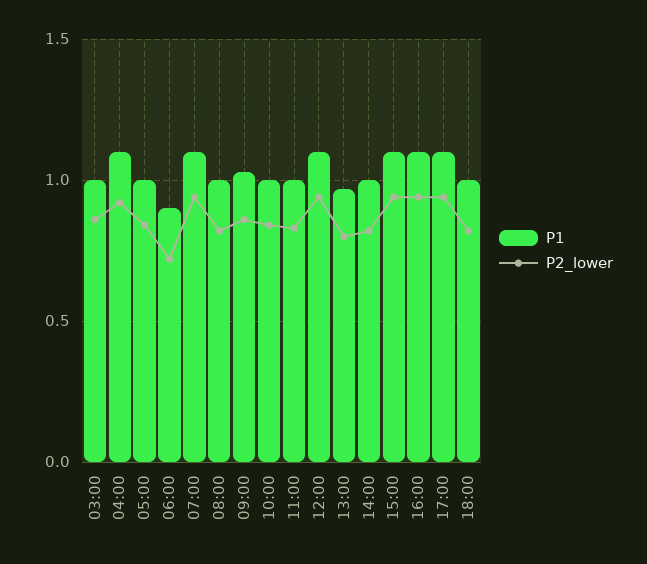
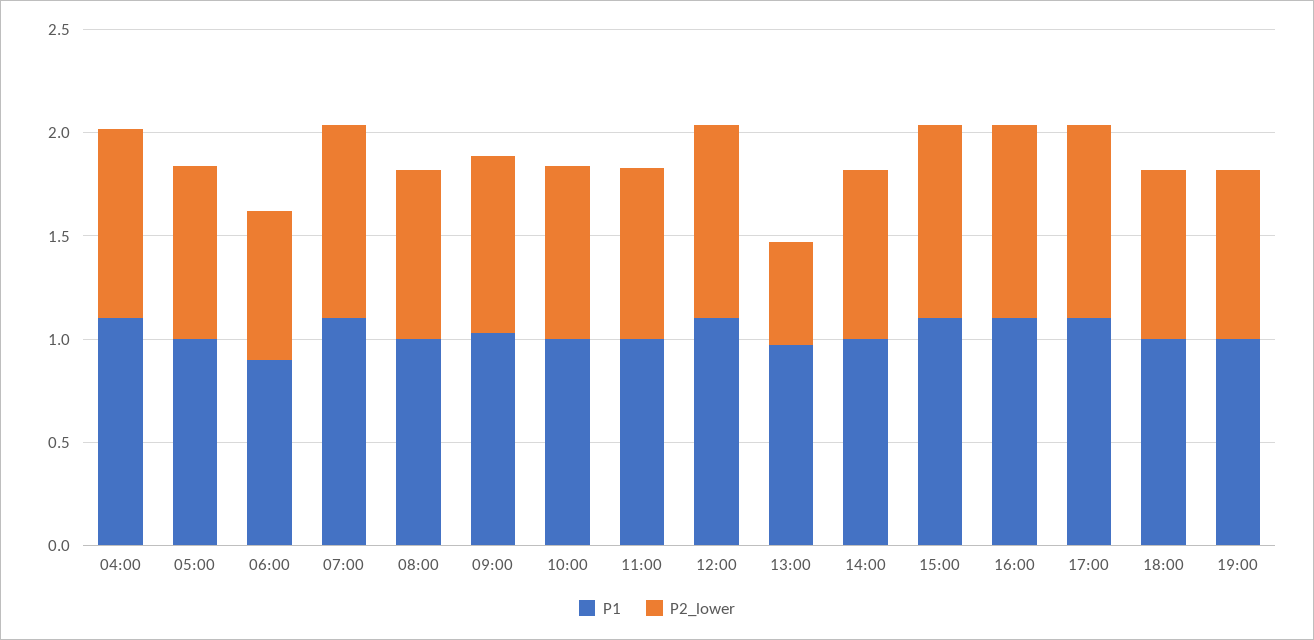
P1, 03:00: 1 -> none
P2_lower, 03:00: 0.85 -> none
P2_lower, 13:00: 0.8 -> 0.5
P1, 19:00: none -> 1
P2_lower, 19:00: none -> 0.8

